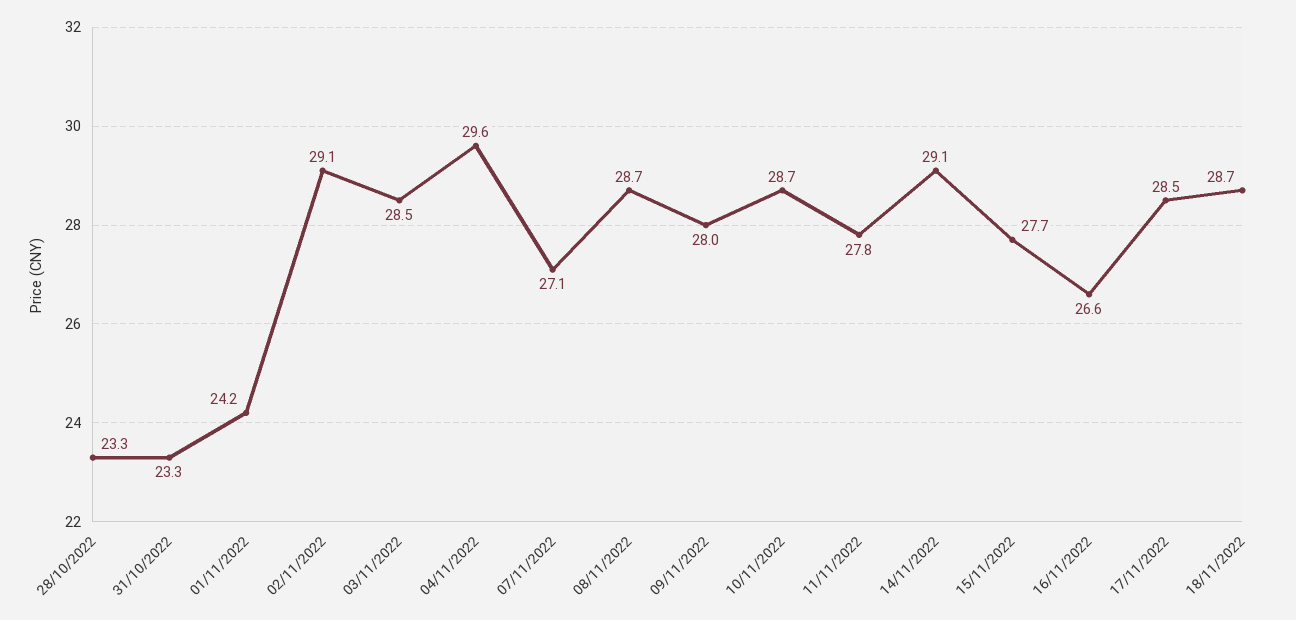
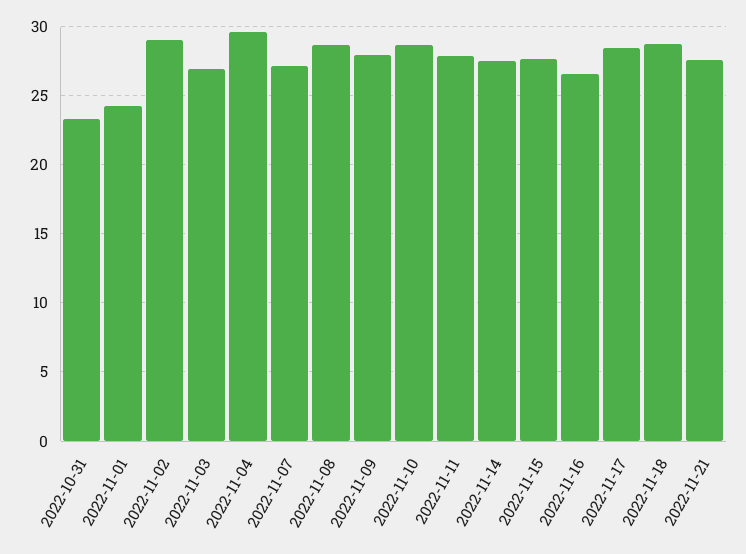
28/10/2022: 23.3 -> none
03/11/2022: 28.5 -> 27
14/11/2022: 29.1 -> 27.5
2022-11-21: none -> 27.5

